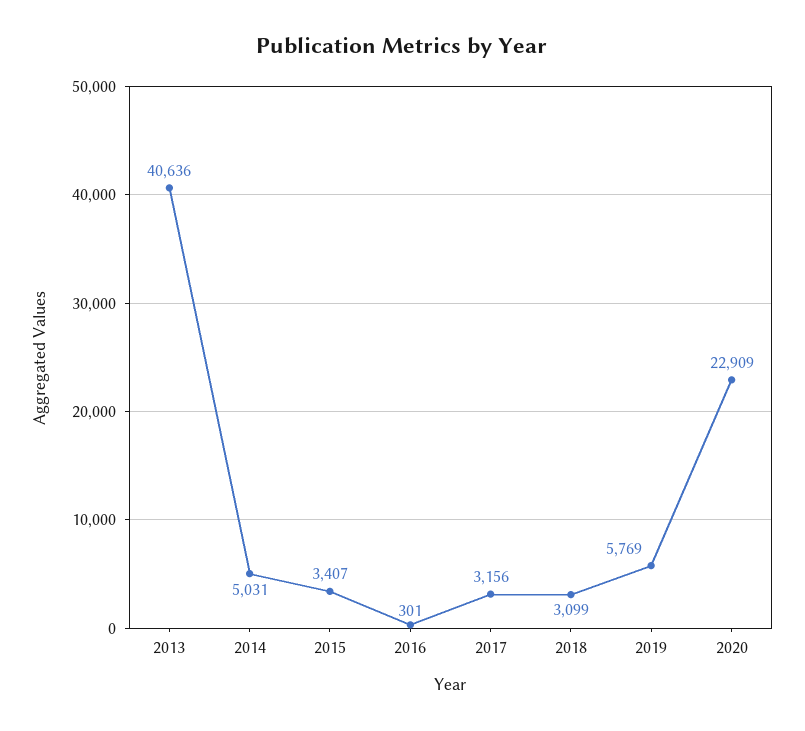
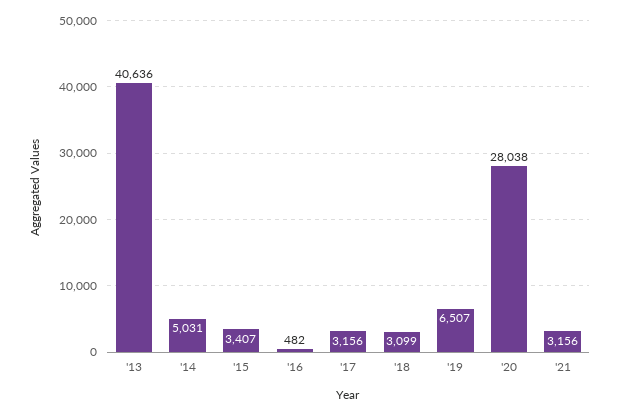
2016: 301 -> 482
2019: 5769 -> 6507
2020: 22909 -> 28038
'21: none -> 3156

